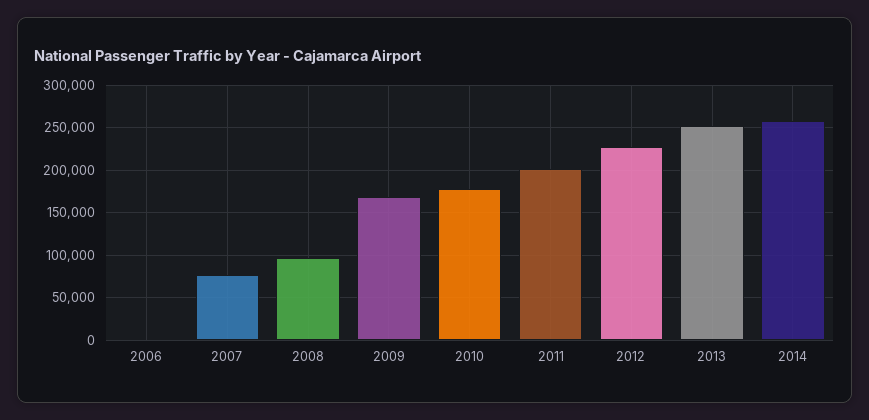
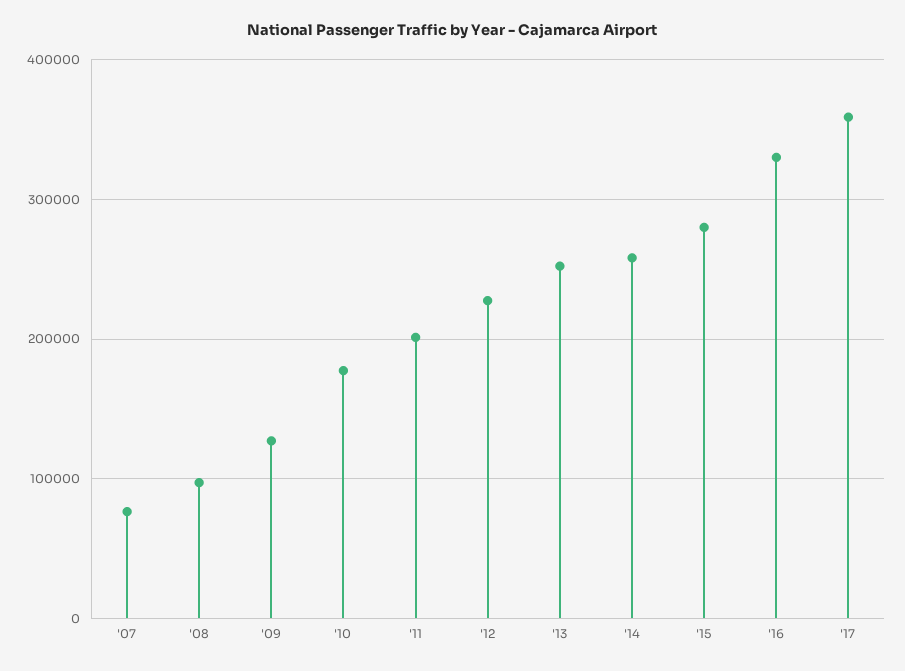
2006: 0 -> none
2009: 170000 -> 130000
'15: none -> 280000
'16: none -> 330000
'17: none -> 360000

